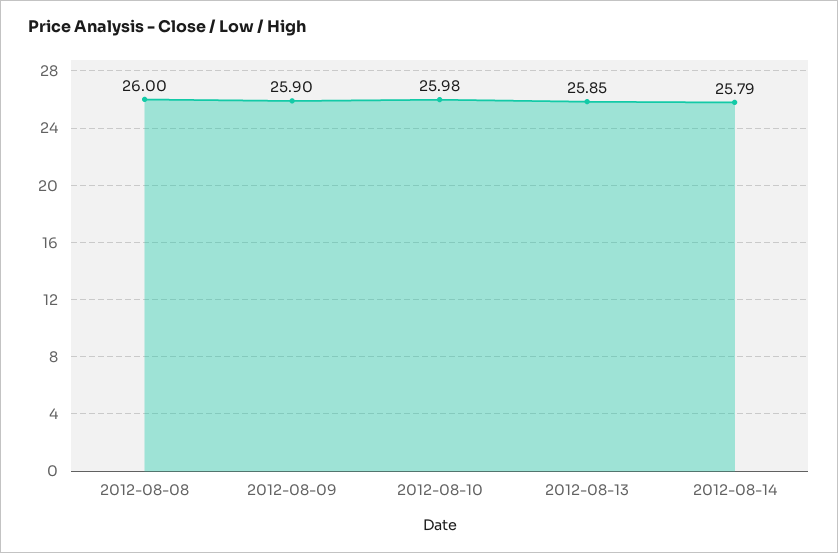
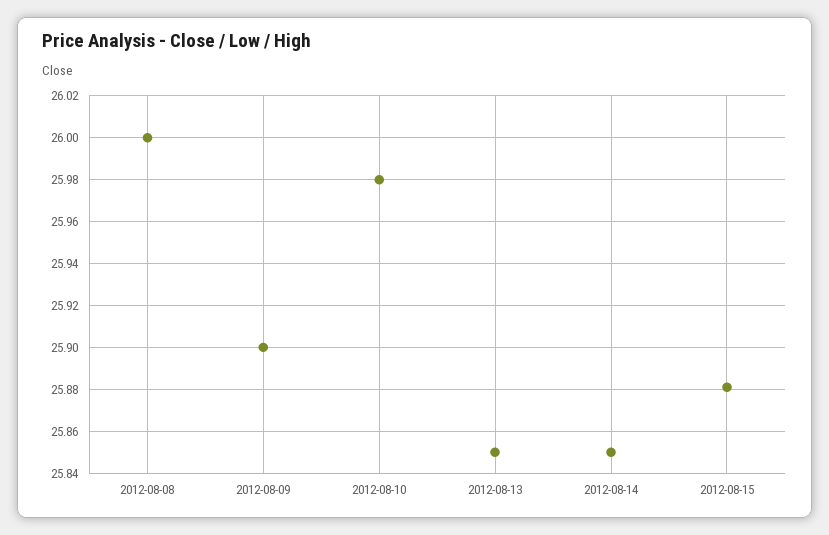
2012-08-14: 25.79 -> 25.85
2012-08-15: none -> 25.88

